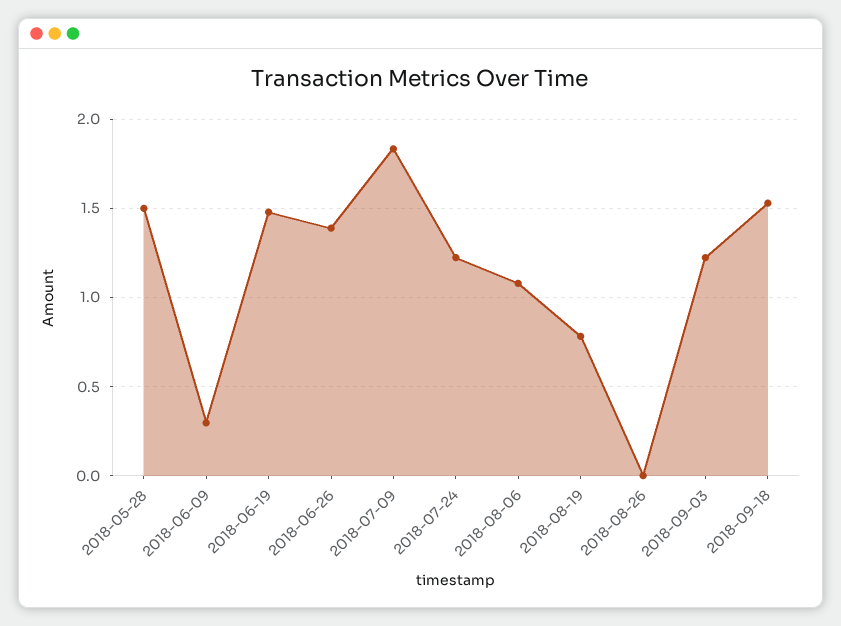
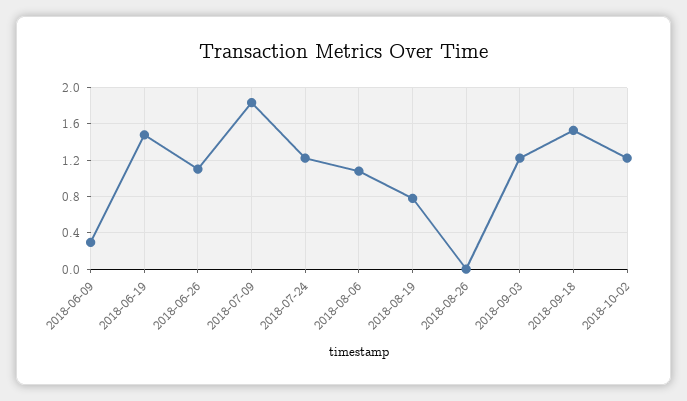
2018-05-28: 1.5 -> none
2018-06-26: 1.4 -> 1.1
2018-10-02: none -> 1.2

